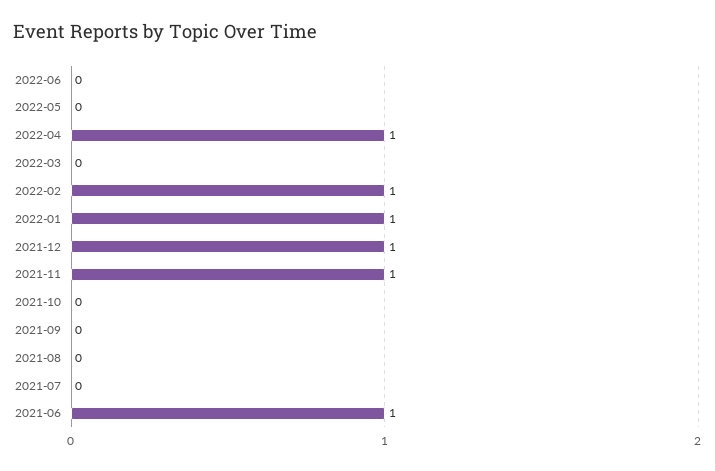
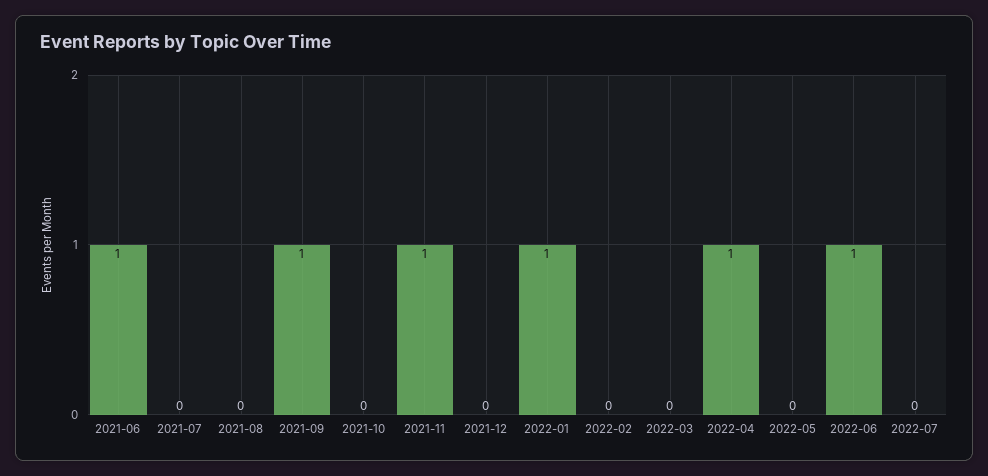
2022-06: 0 -> 1
2022-02: 1 -> 0
2021-12: 1 -> 0
2021-09: 0 -> 1
2022-07: none -> 0

